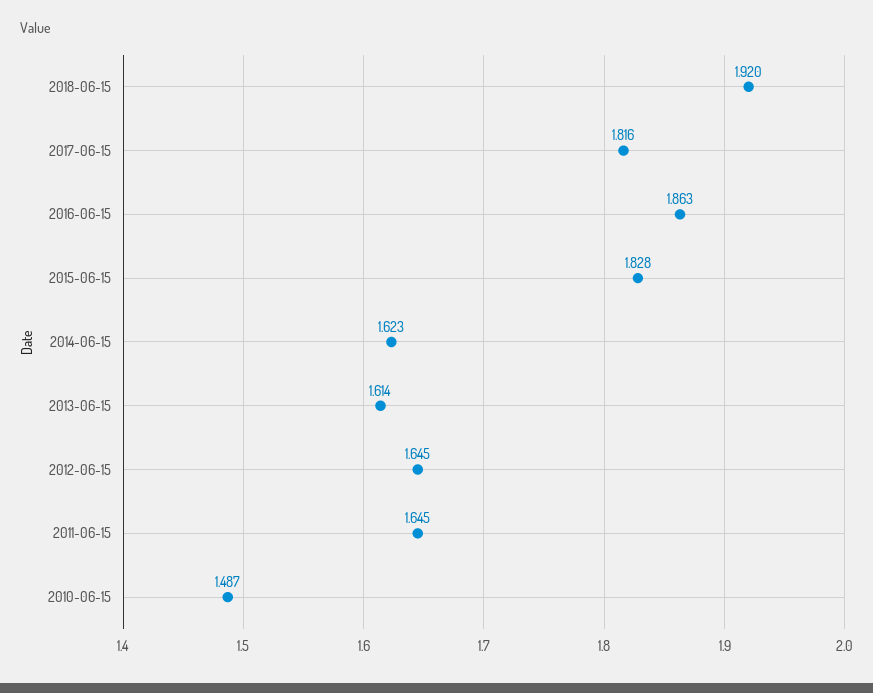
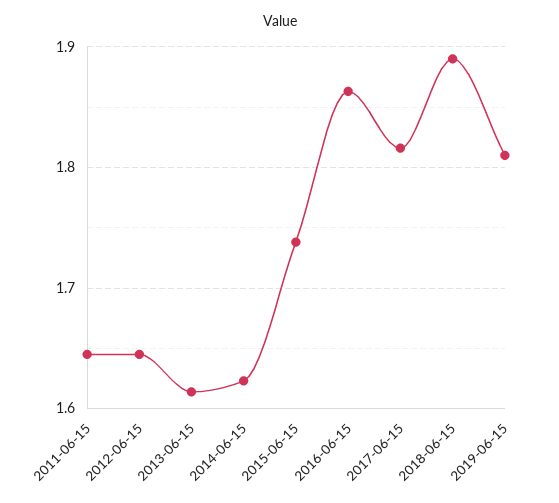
2018-06-15: 1.92 -> 1.89
2015-06-15: 1.828 -> 1.74
2010-06-15: 1.487 -> none
2019-06-15: none -> 1.81

